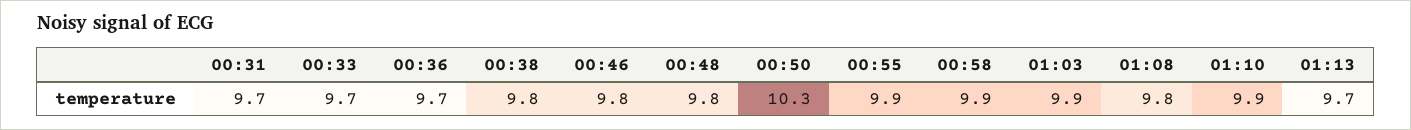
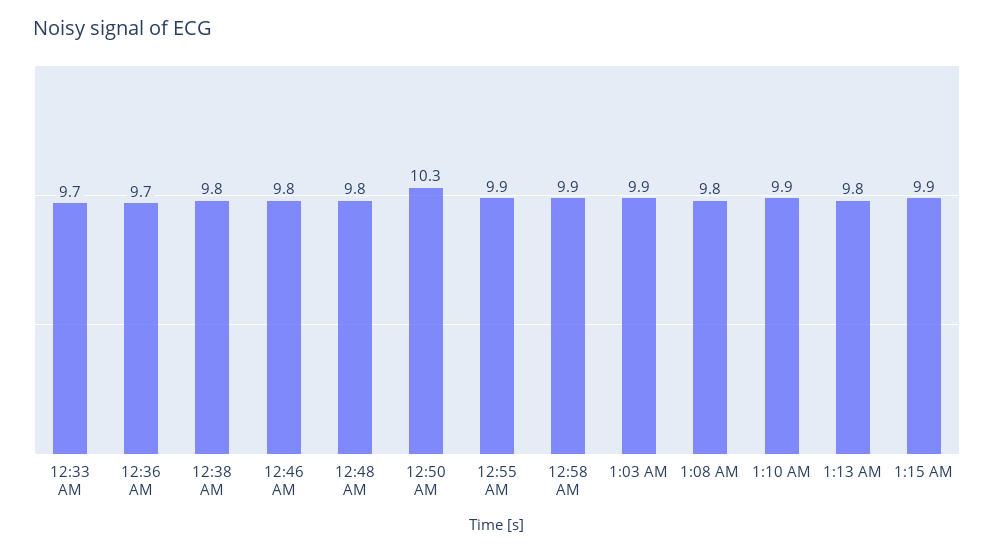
00:31: 9.7 -> none
01:13: 9.7 -> 9.8
1:15 AM: none -> 9.9

